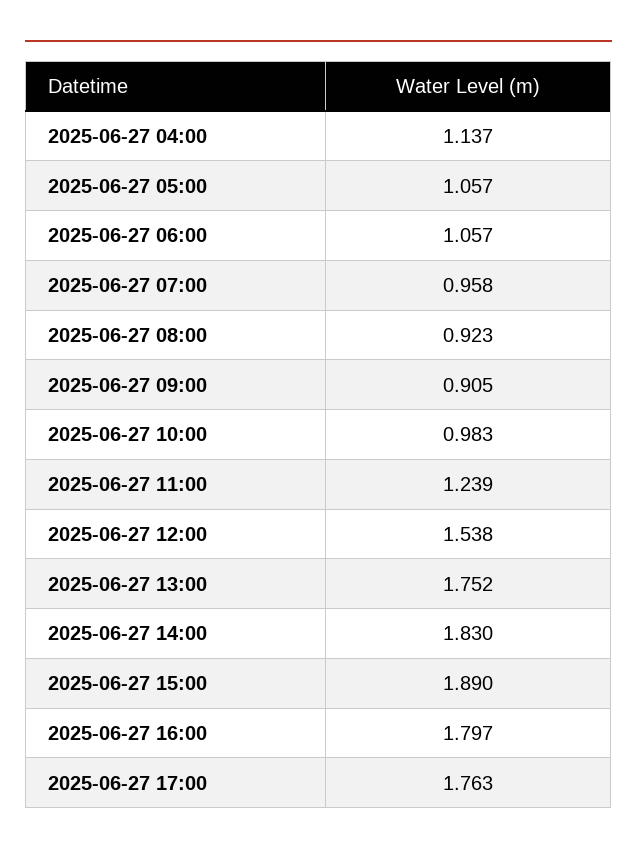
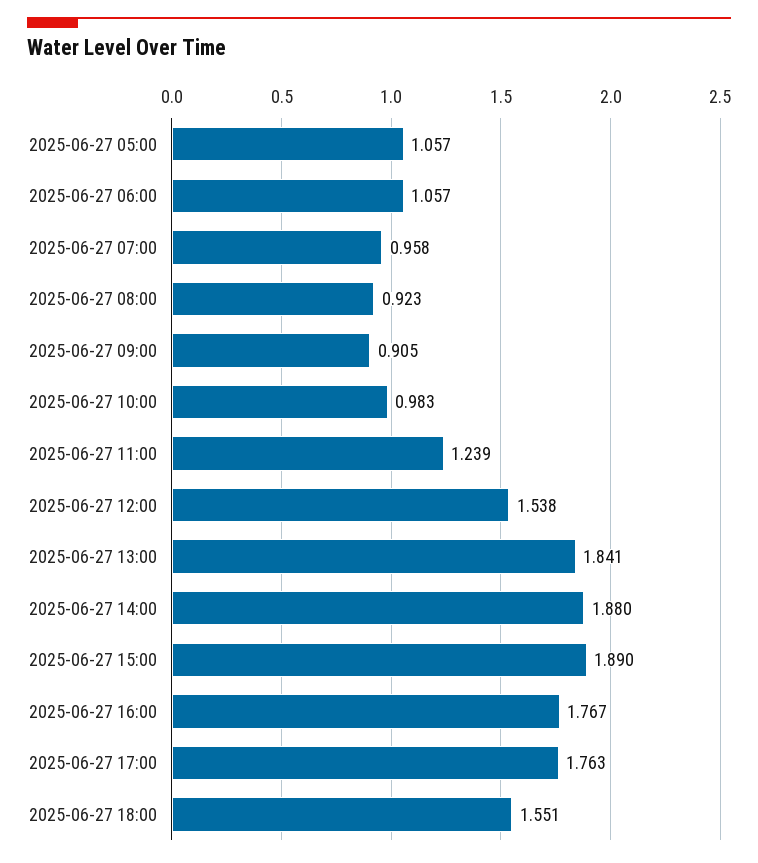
2025-06-27 04:00: 1.137 -> none
2025-06-27 13:00: 1.752 -> 1.841
2025-06-27 14:00: 1.83 -> 1.88
2025-06-27 16:00: 1.797 -> 1.767
2025-06-27 18:00: none -> 1.551

